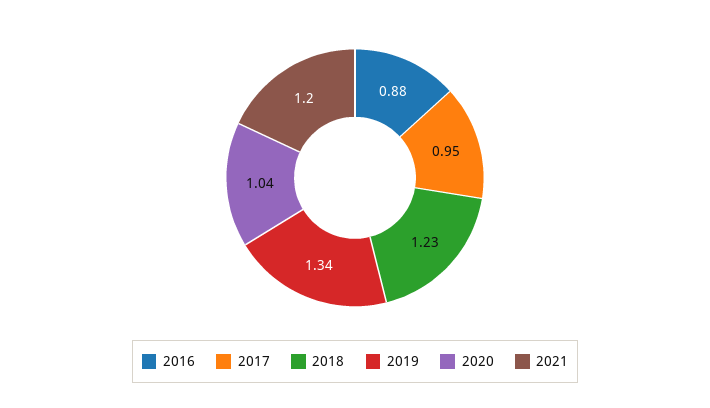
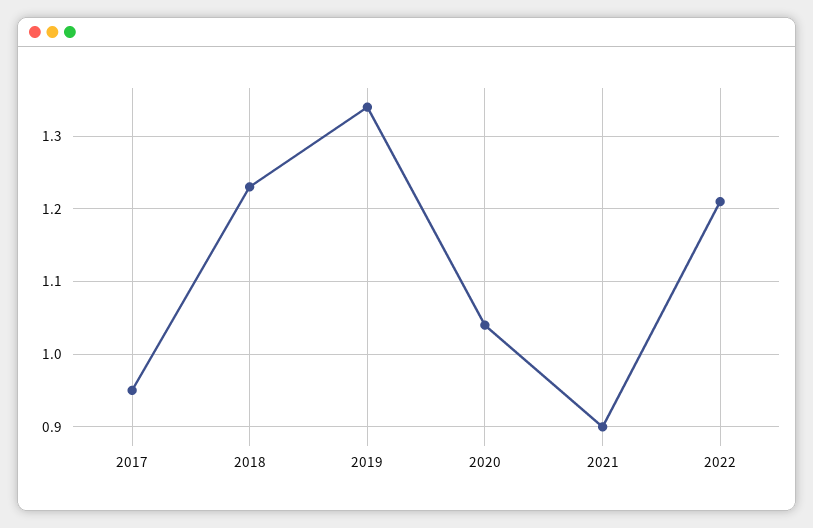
2016: 0.88 -> none
2021: 1.2 -> 0.9
2022: none -> 1.21

